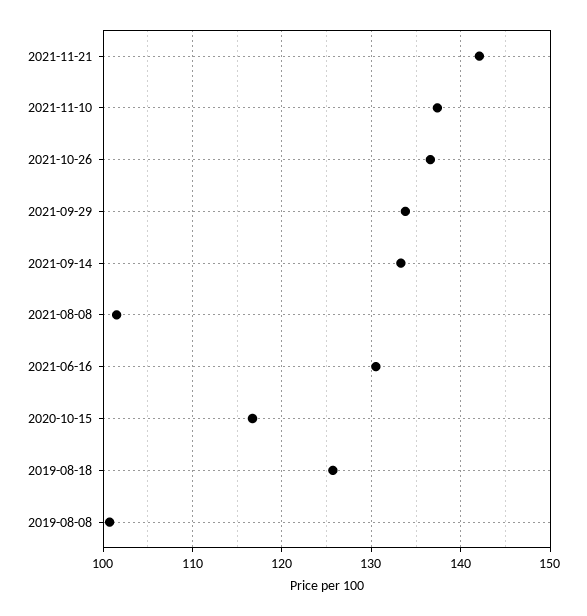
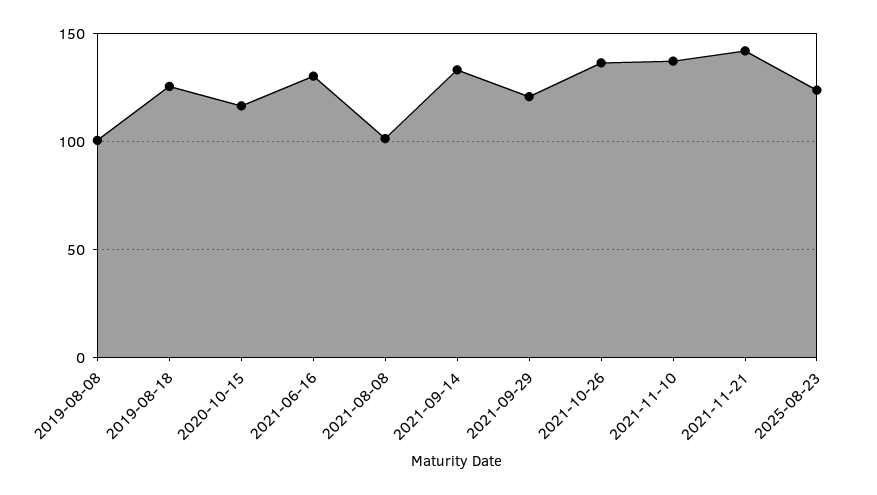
2021-09-29: 134 -> 120
2025-08-23: none -> 125

